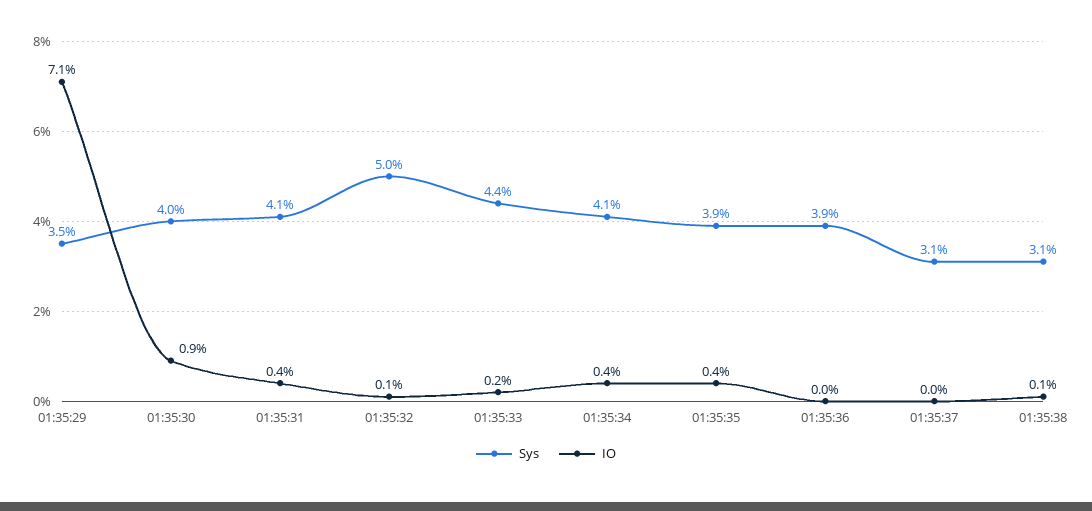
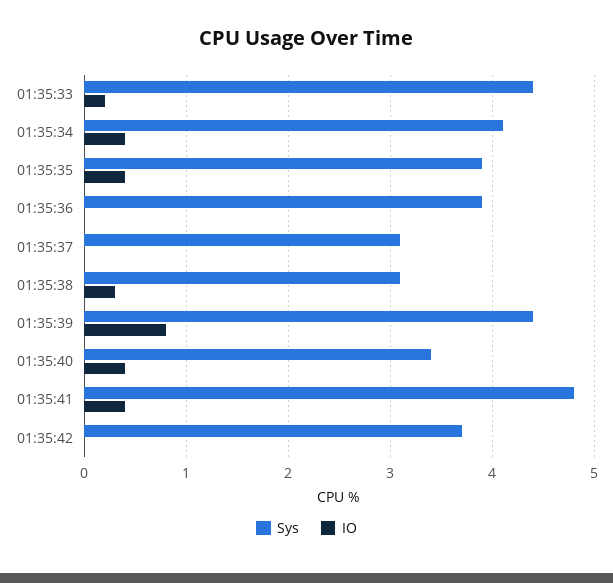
Sys, 01:35:29: 3.5 -> none
IO, 01:35:29: 7.1 -> none
Sys, 01:35:30: 4 -> none
IO, 01:35:30: 0.9 -> none
Sys, 01:35:31: 4.1 -> none
IO, 01:35:31: 0.4 -> none
Sys, 01:35:32: 5 -> none
IO, 01:35:32: 0.1 -> none
IO, 01:35:38: 0.1 -> 0.3
Sys, 01:35:39: none -> 4.4
IO, 01:35:39: none -> 0.8
Sys, 01:35:40: none -> 3.4
IO, 01:35:40: none -> 0.4
Sys, 01:35:41: none -> 4.8
IO, 01:35:41: none -> 0.4
Sys, 01:35:42: none -> 3.7
IO, 01:35:42: none -> 0

